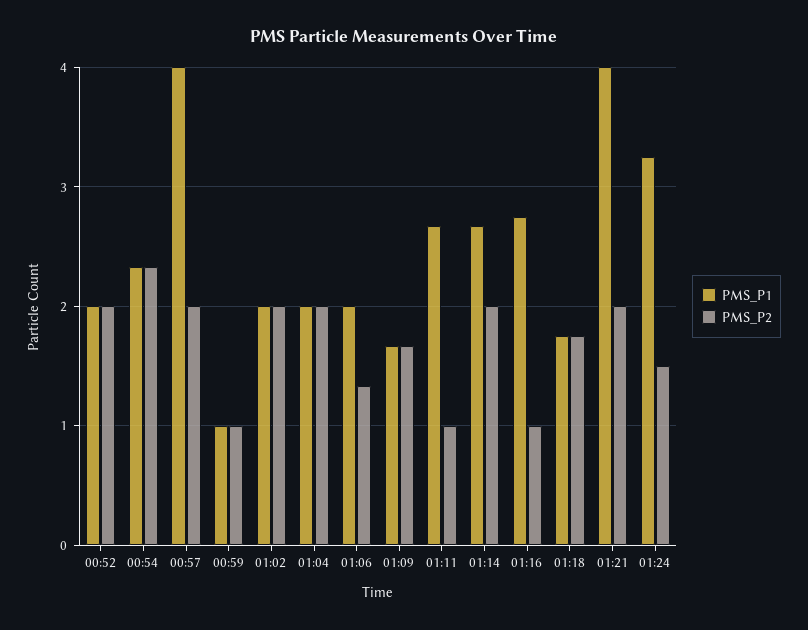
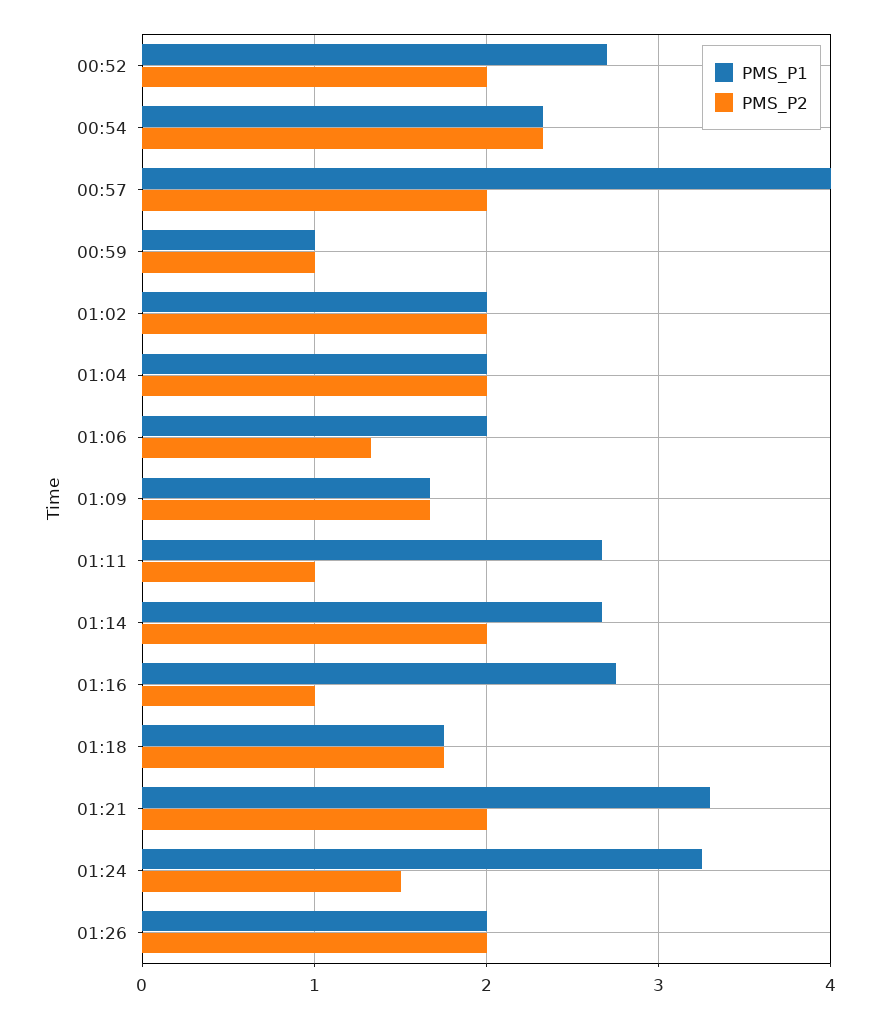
PMS_P1, 00:52: 2 -> 2.7
PMS_P1, 01:21: 4 -> 3.3
PMS_P1, 01:26: none -> 2
PMS_P2, 01:26: none -> 2

